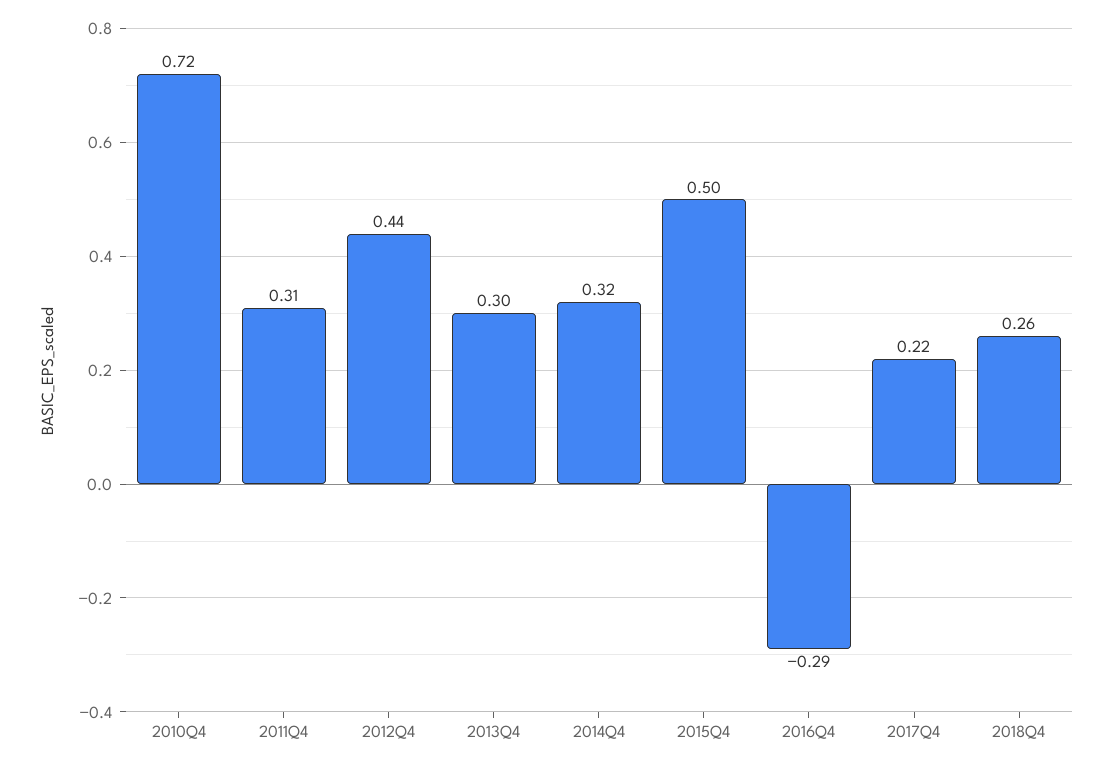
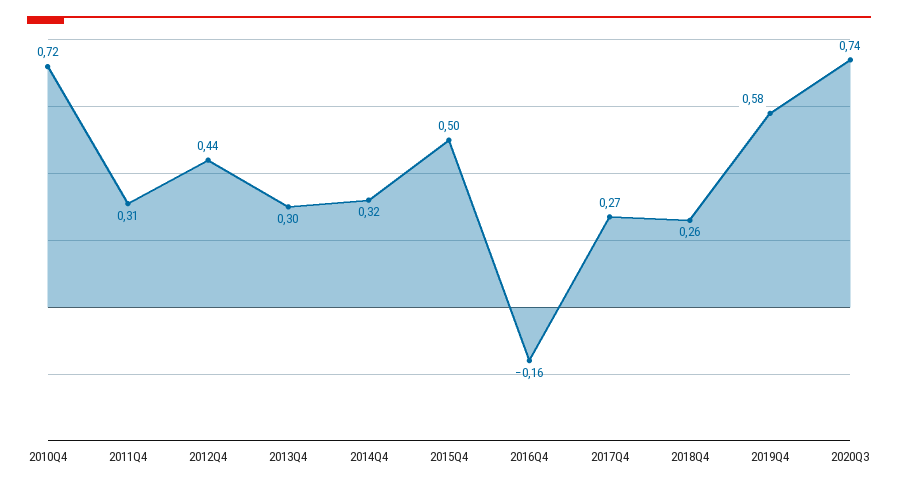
2016Q4: -0.29 -> -0.16
2017Q4: 0.22 -> 0.27
2019Q4: none -> 0.58
2020Q3: none -> 0.74

